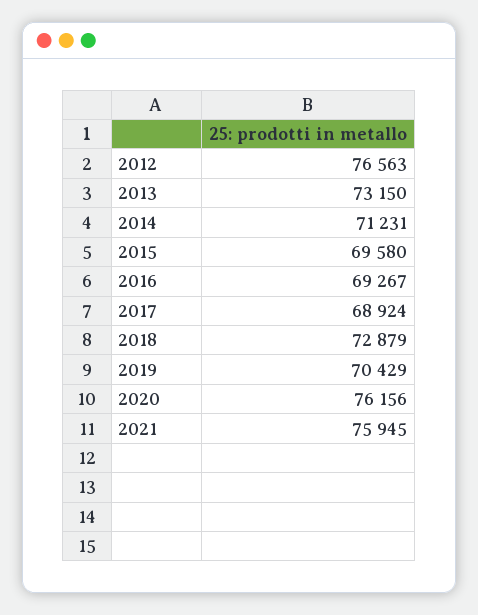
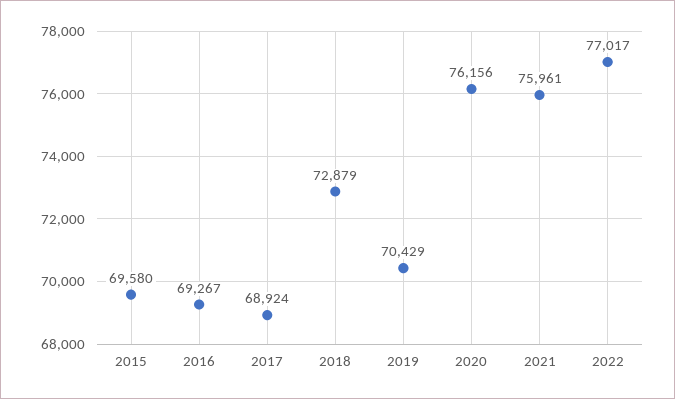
2012: 76563 -> none
2013: 73150 -> none
2014: 71231 -> none
2021: 75945 -> 75961
2022: none -> 77017

